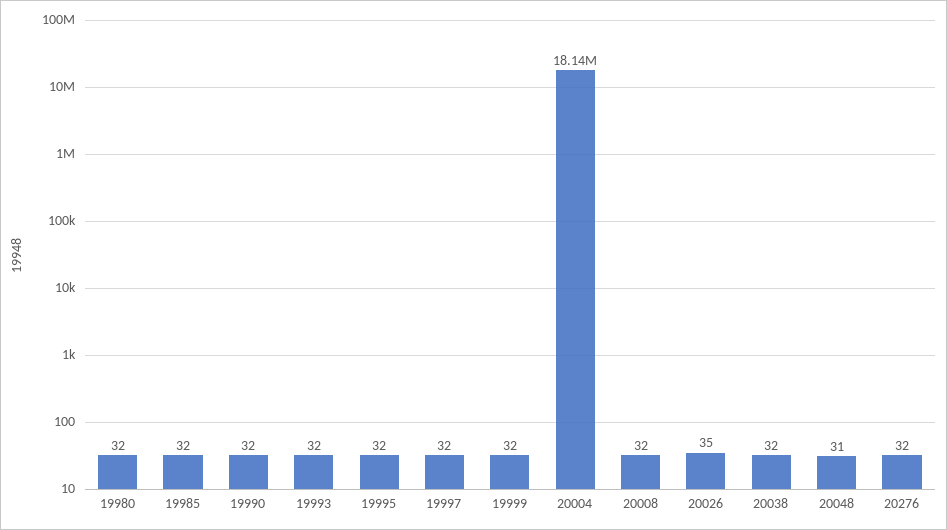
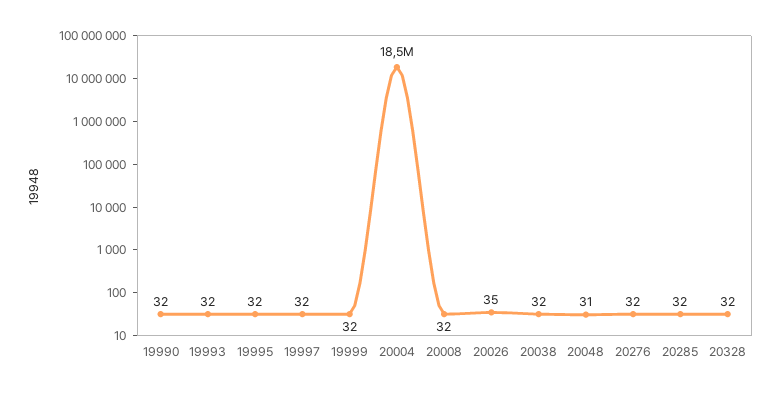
19980: 32 -> none
19985: 32 -> none
20004: 18140000 -> 18500000
20285: none -> 32
20328: none -> 32

